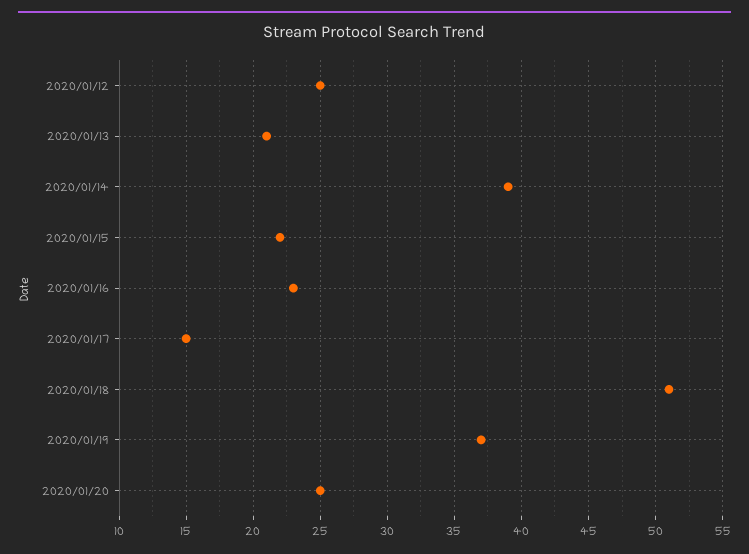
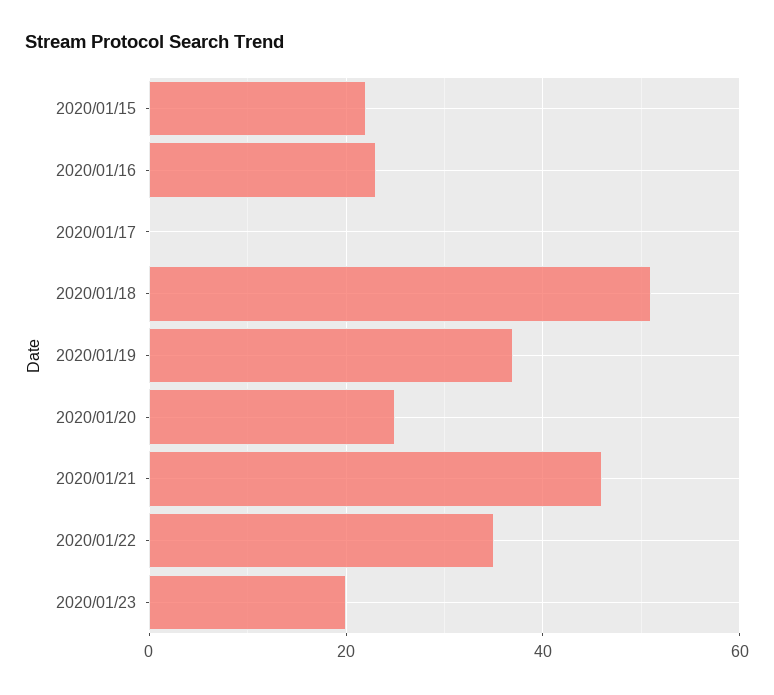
2020/01/12: 25 -> none
2020/01/13: 21 -> none
2020/01/14: 39 -> none
2020/01/17: 15 -> 0
2020/01/21: none -> 45
2020/01/22: none -> 35
2020/01/23: none -> 20

